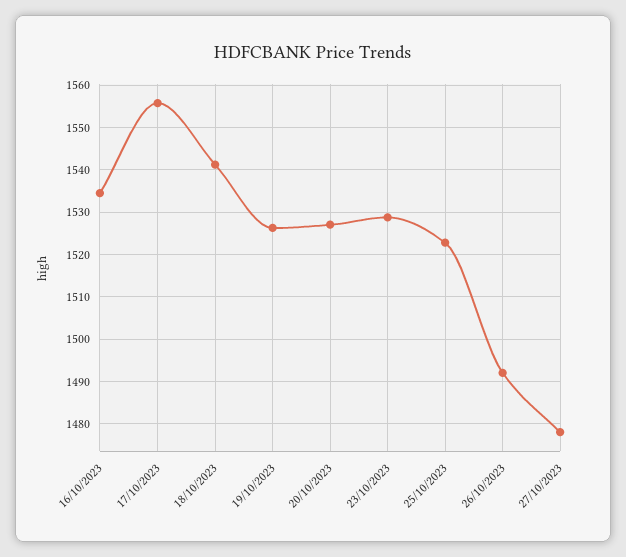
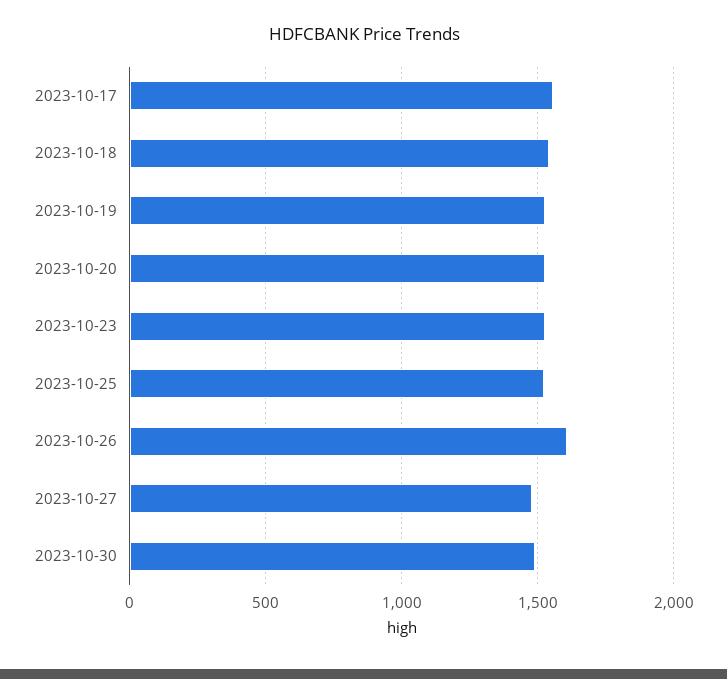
16/10/2023: 1534 -> none
26/10/2023: 1492 -> 1600
2023-10-30: none -> 1500

